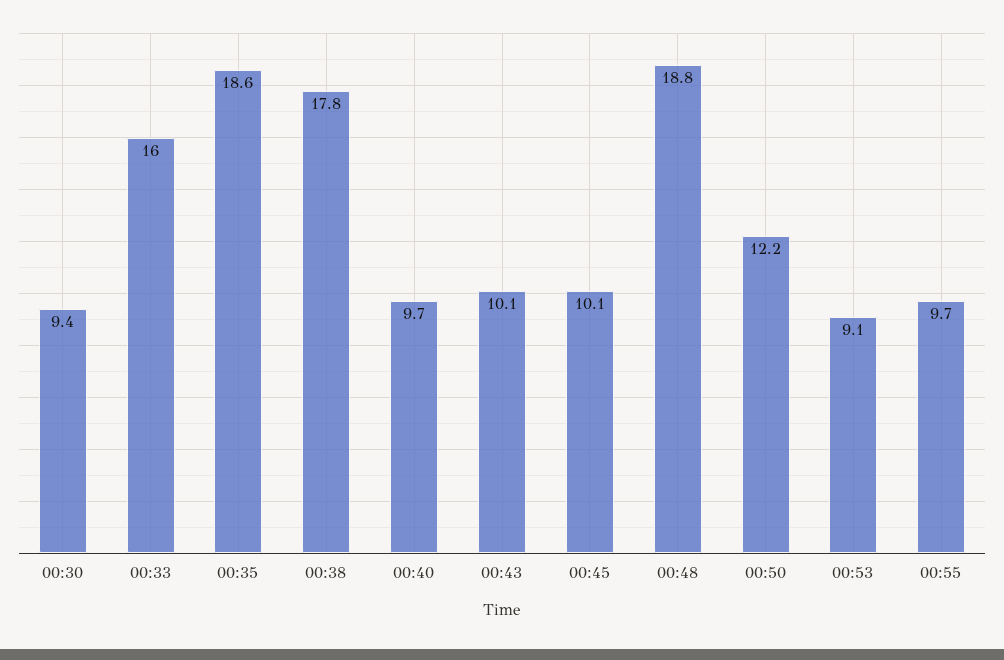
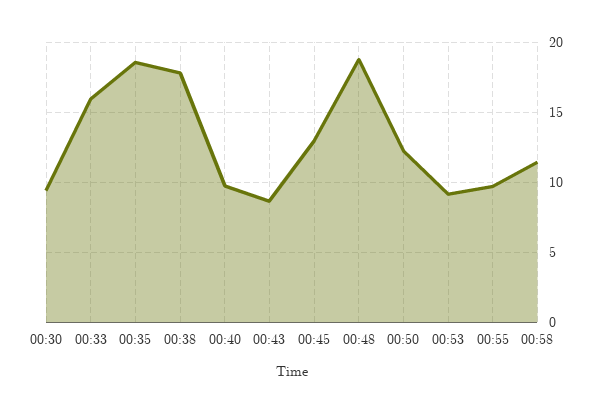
00:43: 10.1 -> 8.5
00:45: 10.1 -> 13
00:58: none -> 11.5

